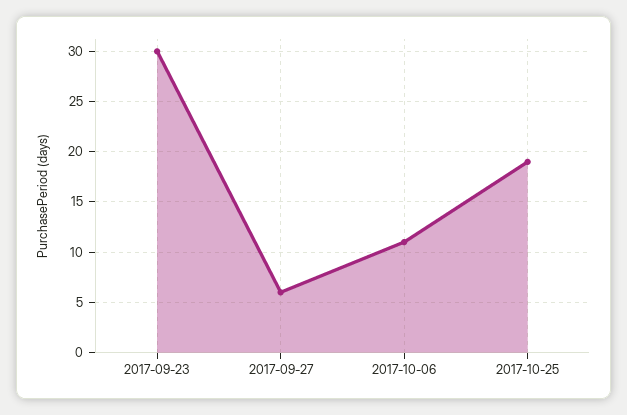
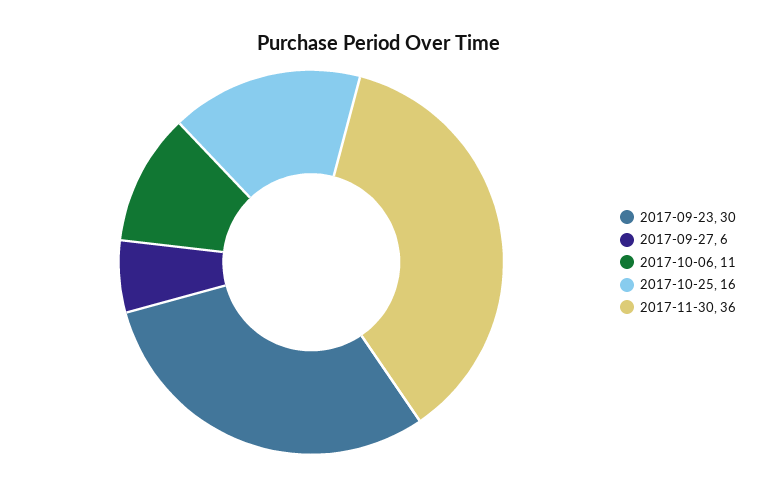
2017-10-25: 19 -> 16
2017-11-30: none -> 36

